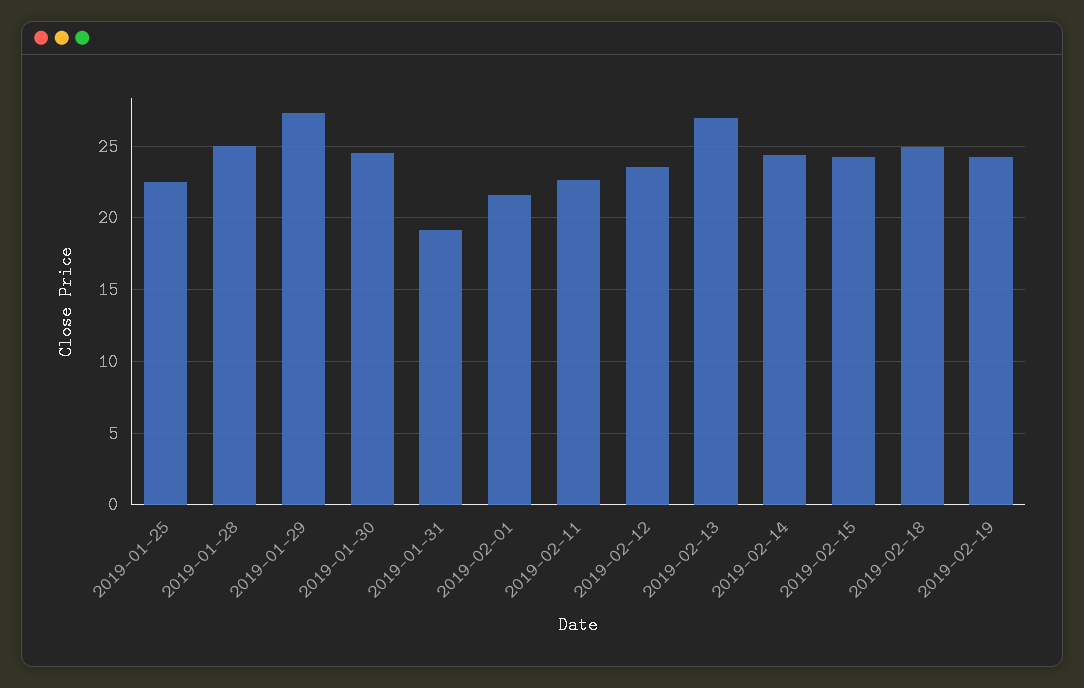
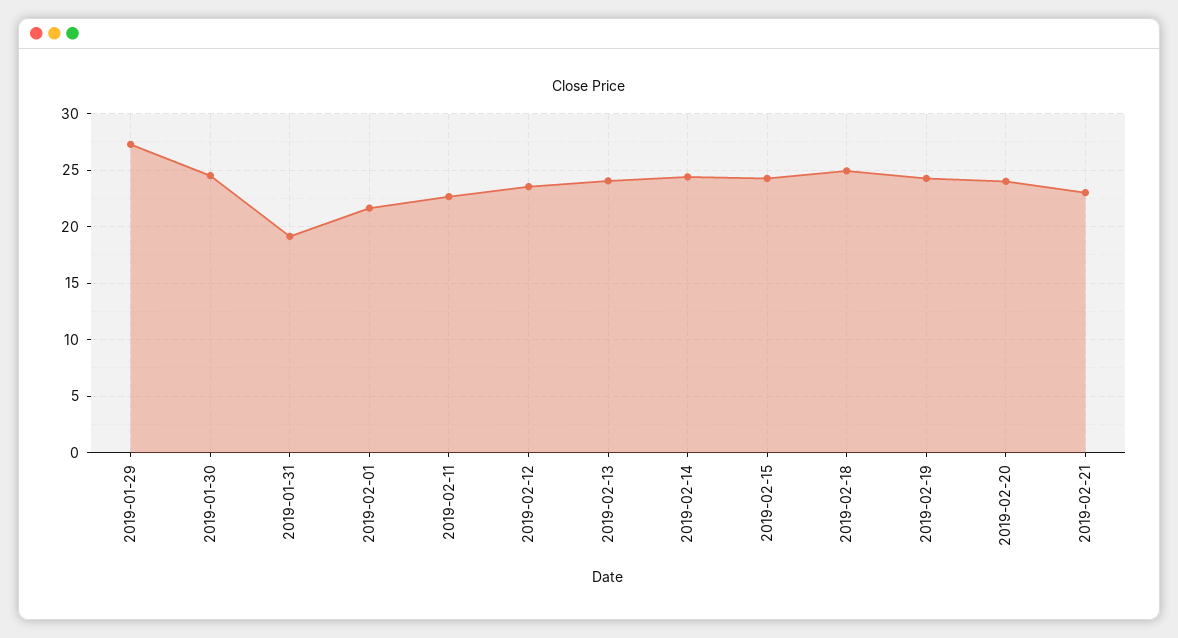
2019-01-25: 22.5 -> none
2019-01-28: 25 -> none
2019-02-13: 27 -> 24
2019-02-20: none -> 24
2019-02-21: none -> 23

